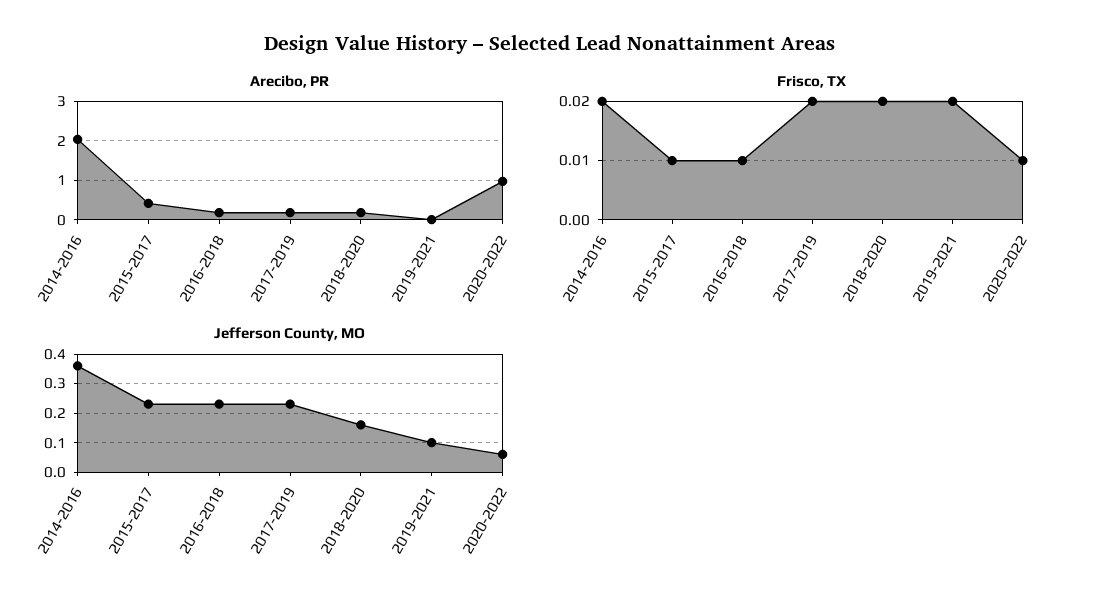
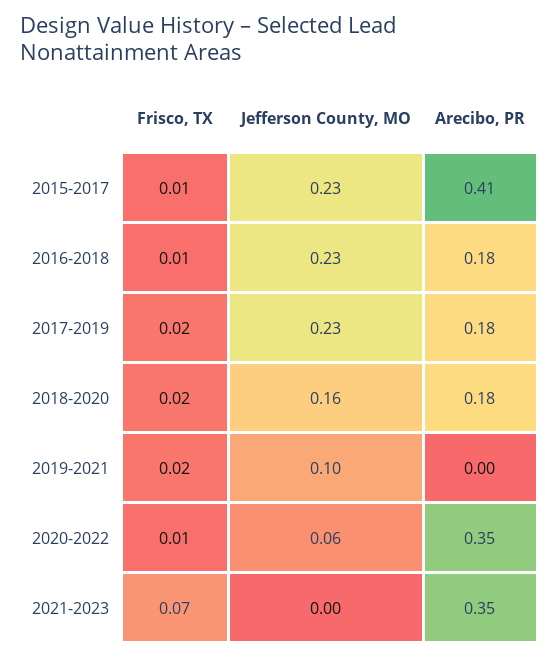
Arecibo, PR, 2014-2016: 2 -> none
Arecibo, PR, 2020-2022: 1 -> 0.35
Frisco, TX, 2014-2016: 0.02 -> none
Jefferson County, MO, 2014-2016: 0.35 -> none
Frisco, TX, 2021-2023: none -> 0.07
Jefferson County, MO, 2021-2023: none -> 0
Arecibo, PR, 2021-2023: none -> 0.35

